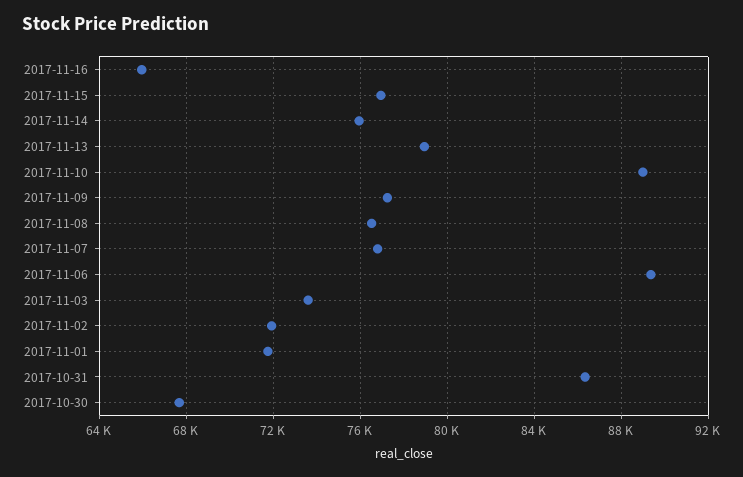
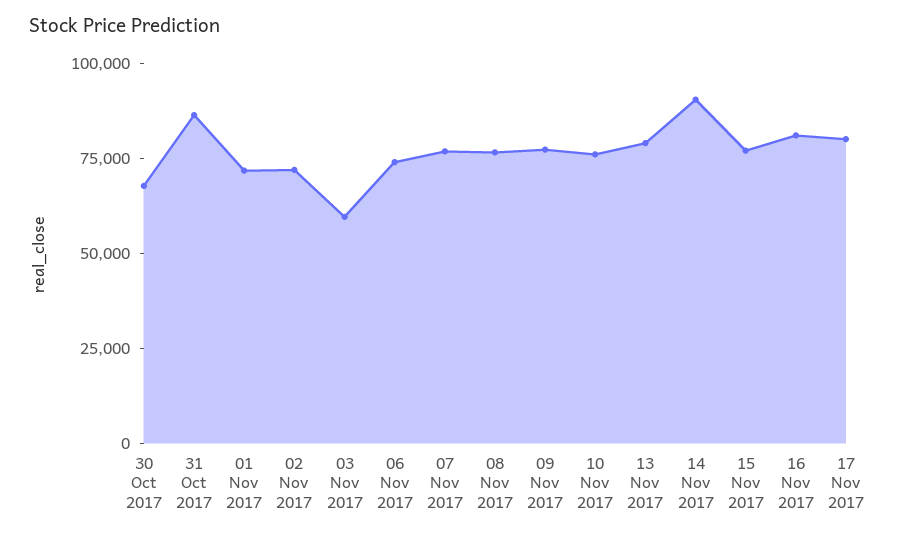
2017-11-16: 66000 -> 80000
2017-11-14: 76000 -> 90000
2017-11-10: 89000 -> 75000
2017-11-06: 89500 -> 75000
2017-11-03: 73500 -> 60000
17 Nov 2017: none -> 80000

